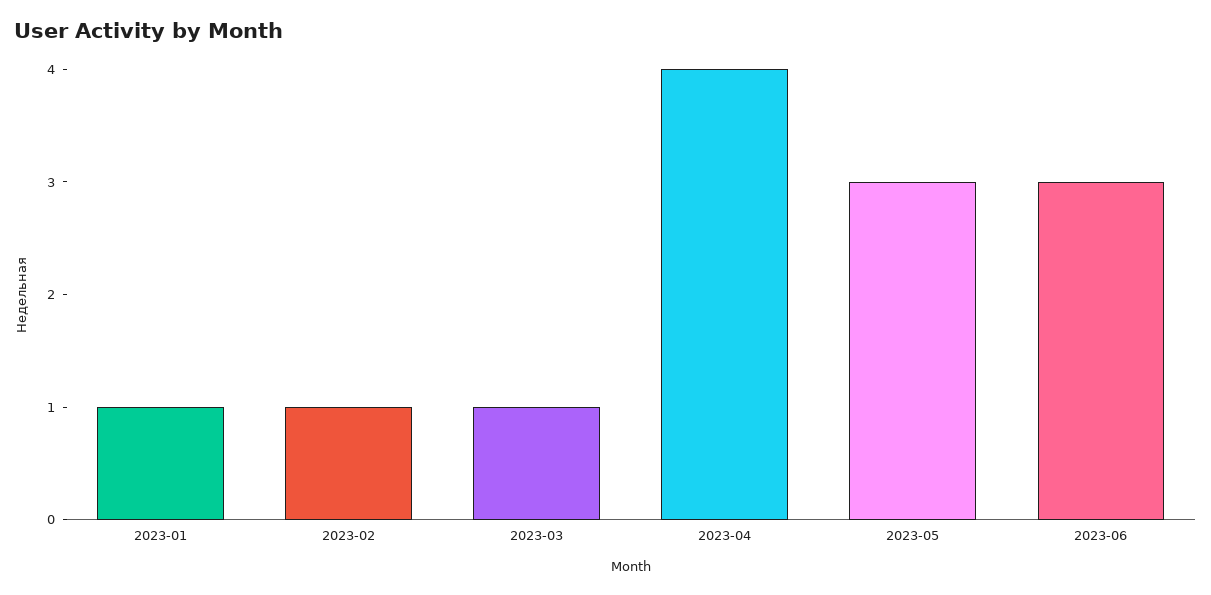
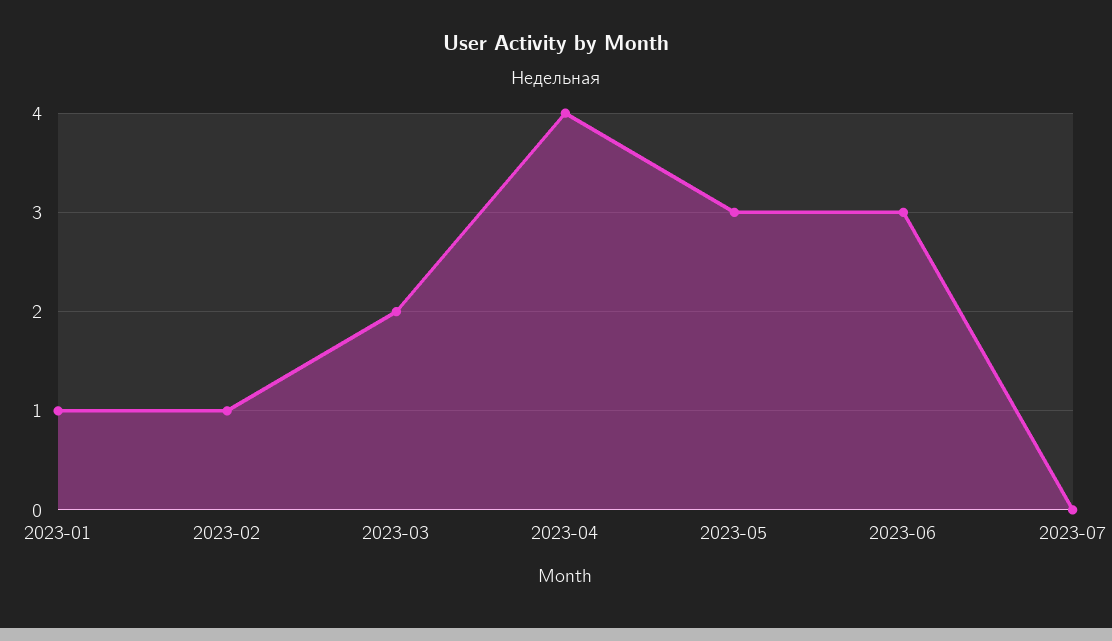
2023-03: 1 -> 2
2023-07: none -> 0

